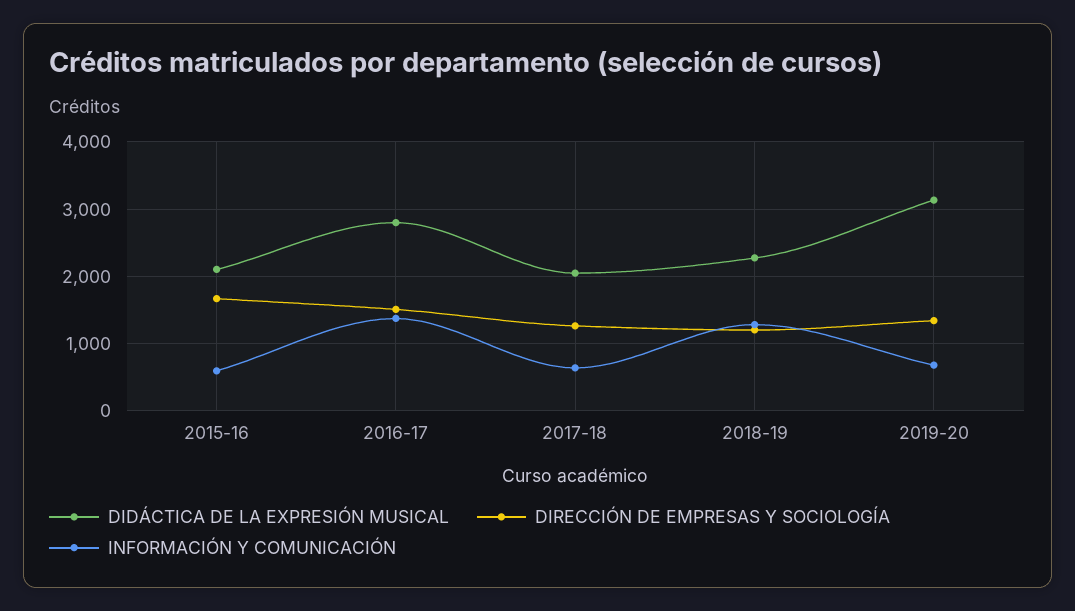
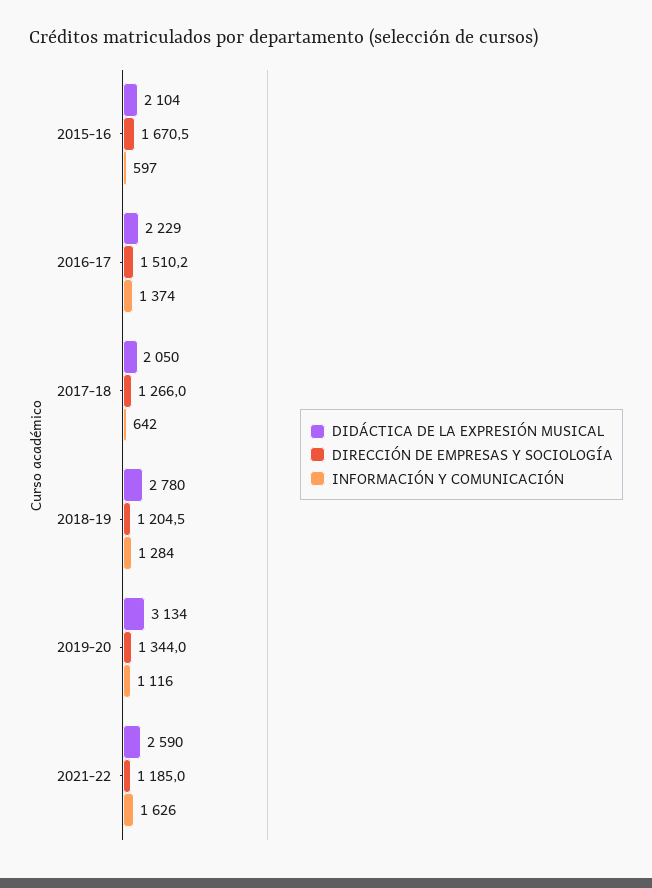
DIDÁCTICA DE LA EXPRESIÓN MUSICAL, 2016-17: 2800 -> 2229
DIDÁCTICA DE LA EXPRESIÓN MUSICAL, 2018-19: 2300 -> 2780
INFORMACIÓN Y COMUNICACIÓN, 2019-20: 700 -> 1116
DIDÁCTICA DE LA EXPRESIÓN MUSICAL, 2021-22: none -> 2590
DIRECCIÓN DE EMPRESAS Y SOCIOLOGÍA, 2021-22: none -> 1185
INFORMACIÓN Y COMUNICACIÓN, 2021-22: none -> 1626

